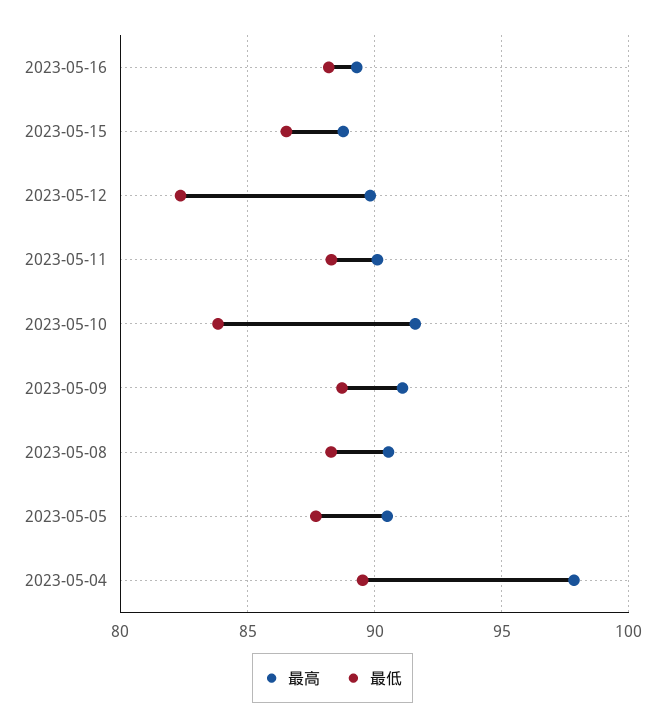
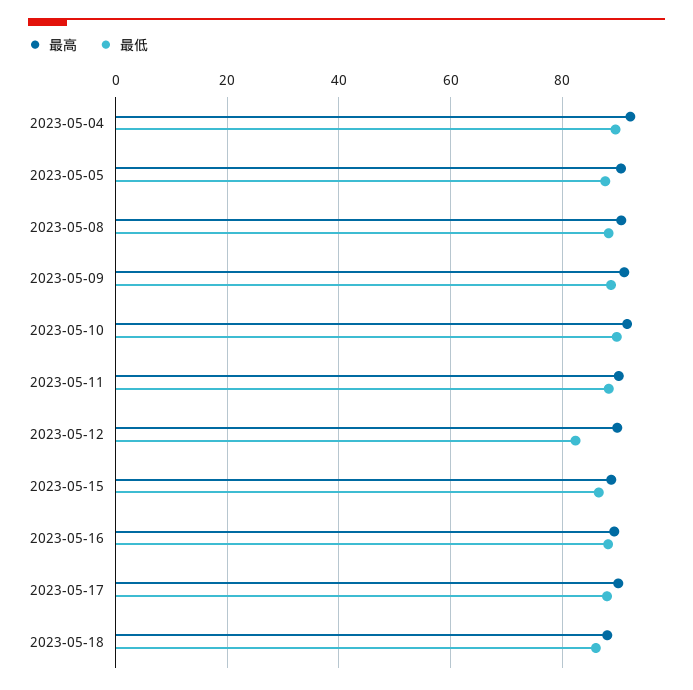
最低, 2023-05-10: 84 -> 90
最高, 2023-05-04: 98 -> 92
最高, 2023-05-17: none -> 90
最低, 2023-05-17: none -> 88
最高, 2023-05-18: none -> 88
最低, 2023-05-18: none -> 86

